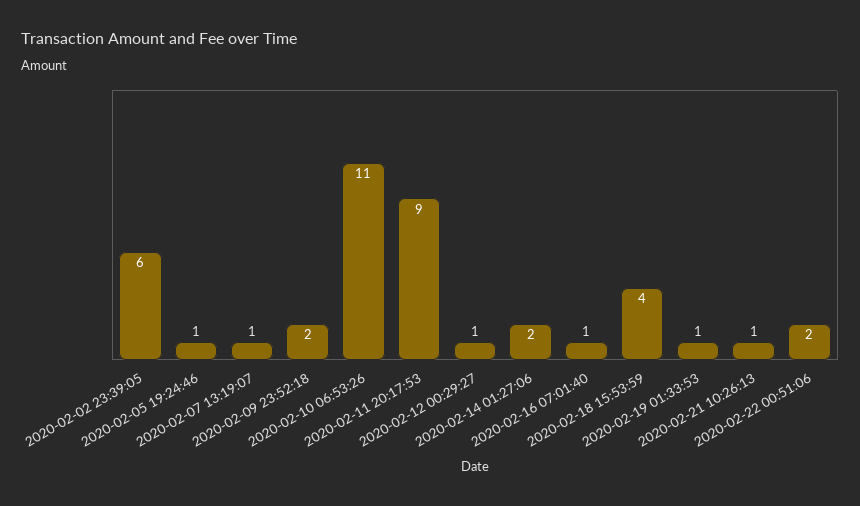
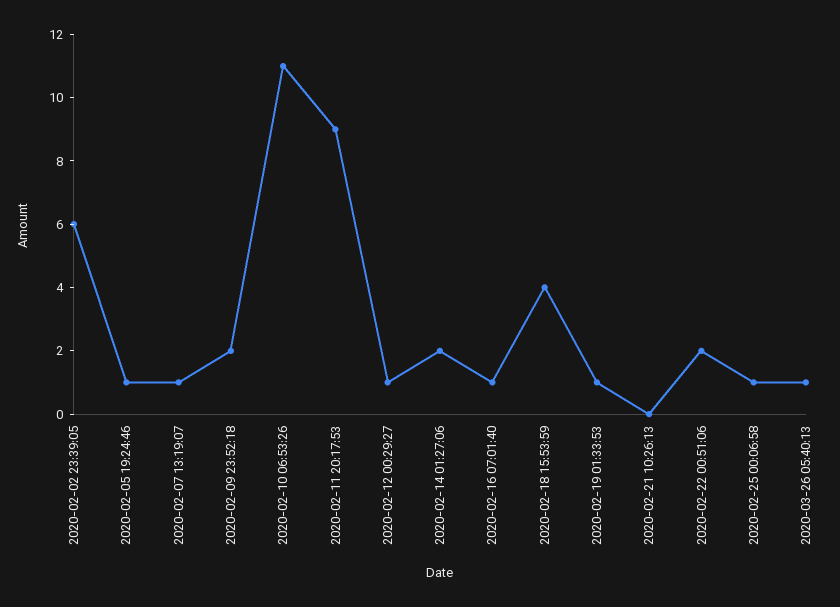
2020-02-21 10:26:13: 1 -> 0
2020-02-25 00:06:58: none -> 1
2020-03-26 05:40:13: none -> 1

